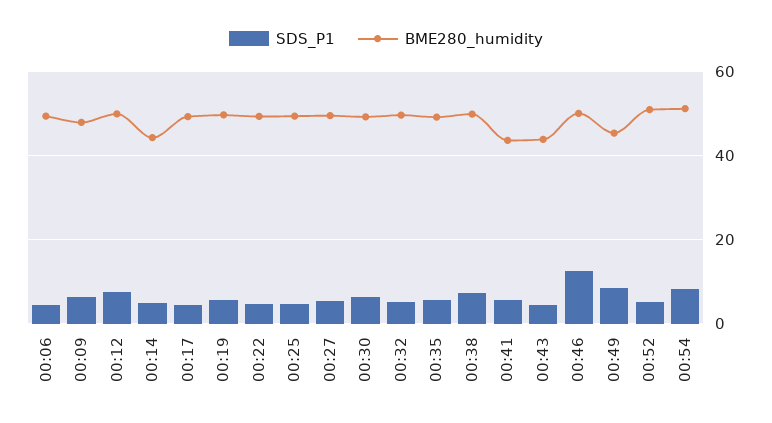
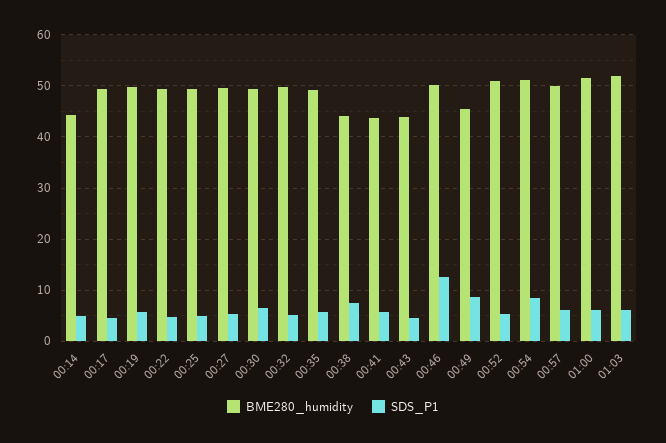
SDS_P1, 00:06: 4 -> none
BME280_humidity, 00:06: 50 -> none
SDS_P1, 00:09: 6 -> none
BME280_humidity, 00:09: 48 -> none
SDS_P1, 00:12: 8 -> none
BME280_humidity, 00:12: 50 -> none
BME280_humidity, 00:38: 50 -> 44
BME280_humidity, 00:57: none -> 50
SDS_P1, 00:57: none -> 6
BME280_humidity, 01:00: none -> 52
SDS_P1, 01:00: none -> 6
BME280_humidity, 01:03: none -> 52
SDS_P1, 01:03: none -> 6

